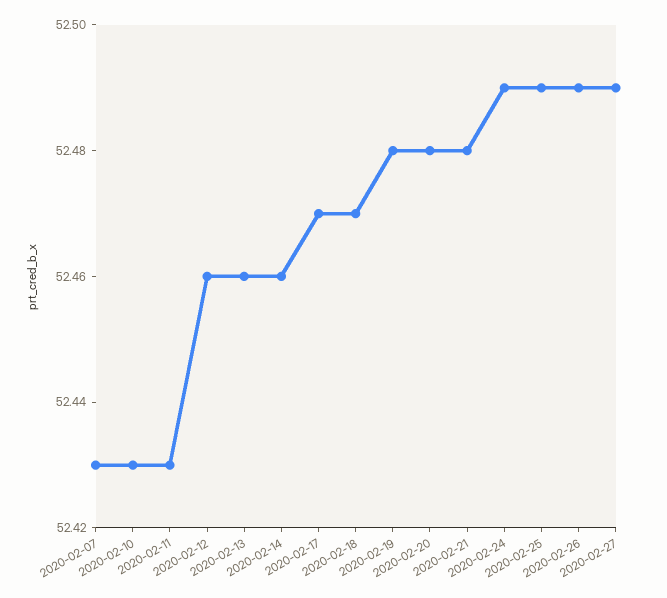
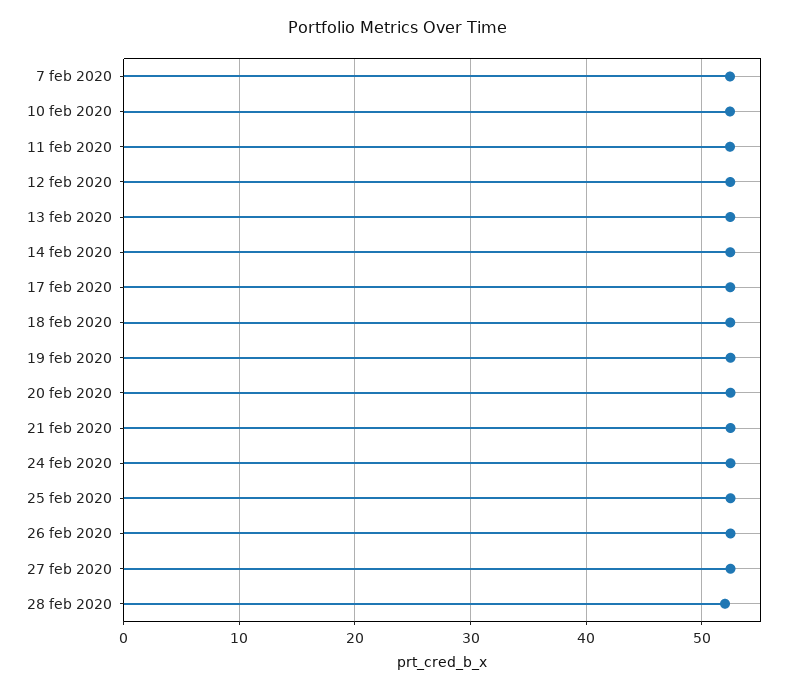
28 feb 2020: none -> 52

